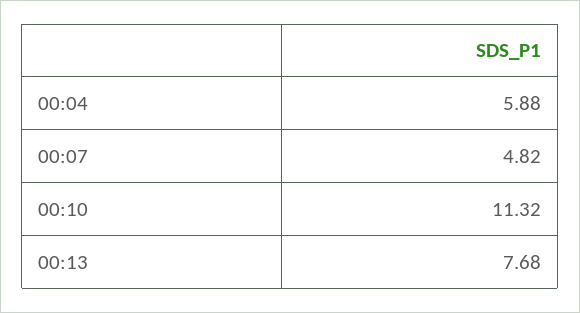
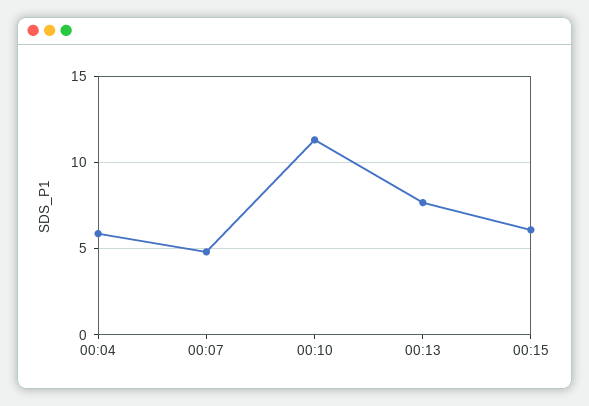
00:15: none -> 6

